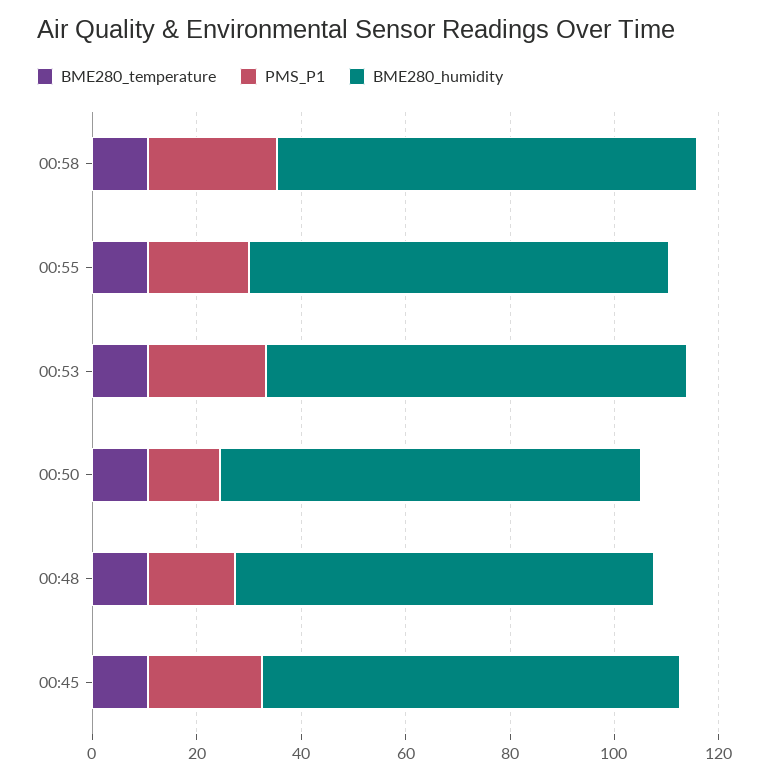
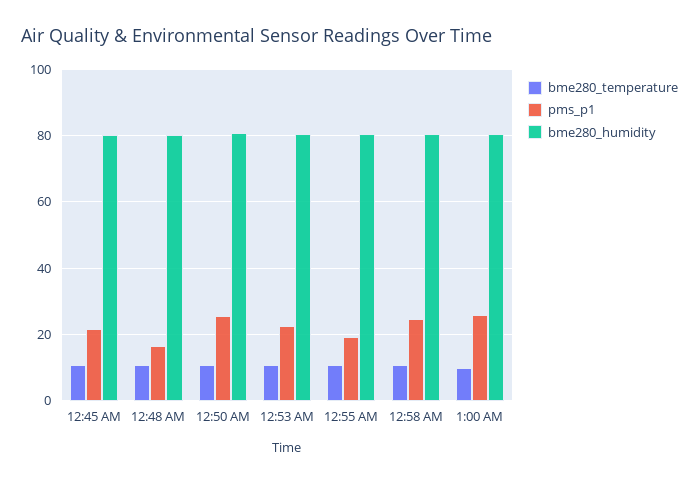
PMS_P1, 00:50: 15 -> 26
BME280_temperature, 1:00 AM: none -> 10
PMS_P1, 1:00 AM: none -> 26
BME280_humidity, 1:00 AM: none -> 80

